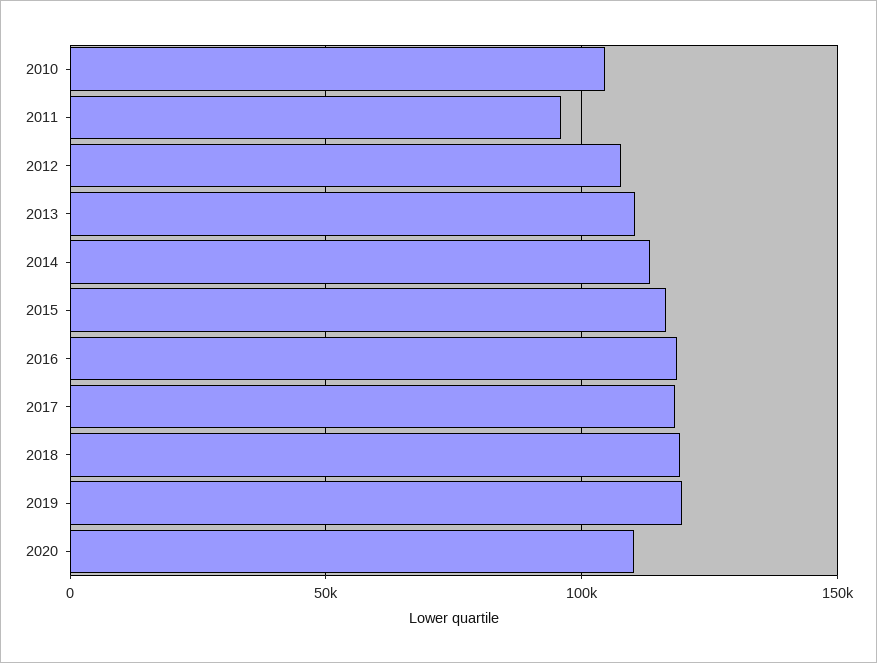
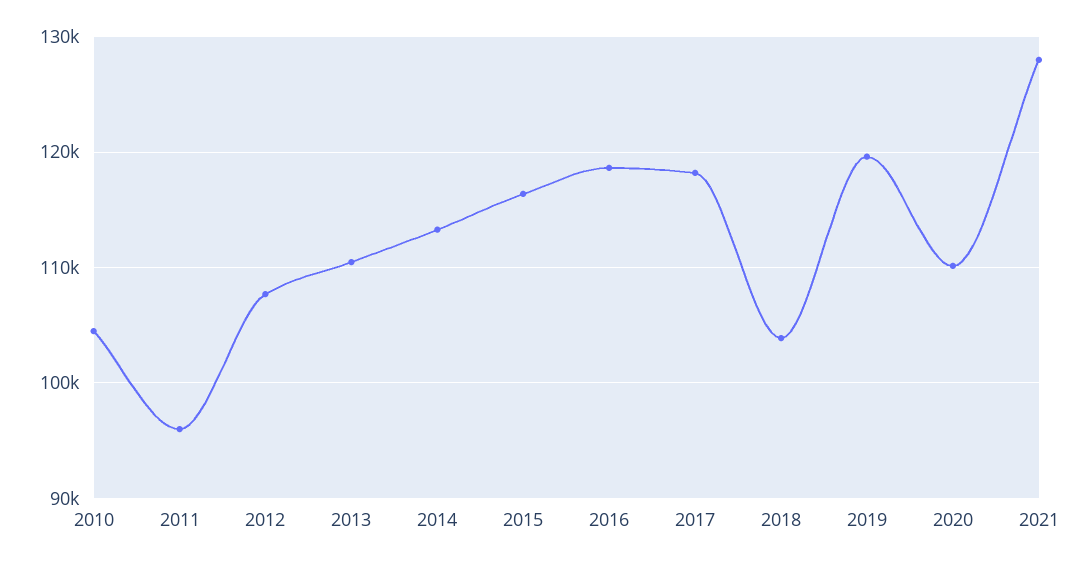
2018: 120000 -> 104000
2021: none -> 128000

